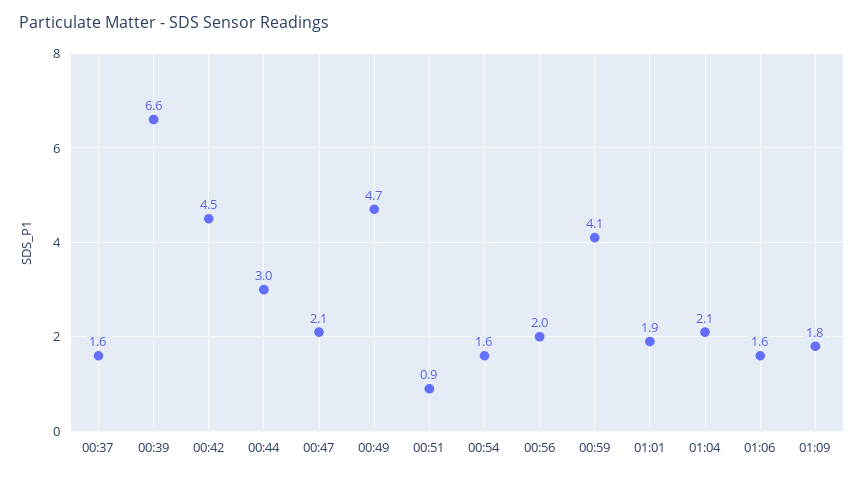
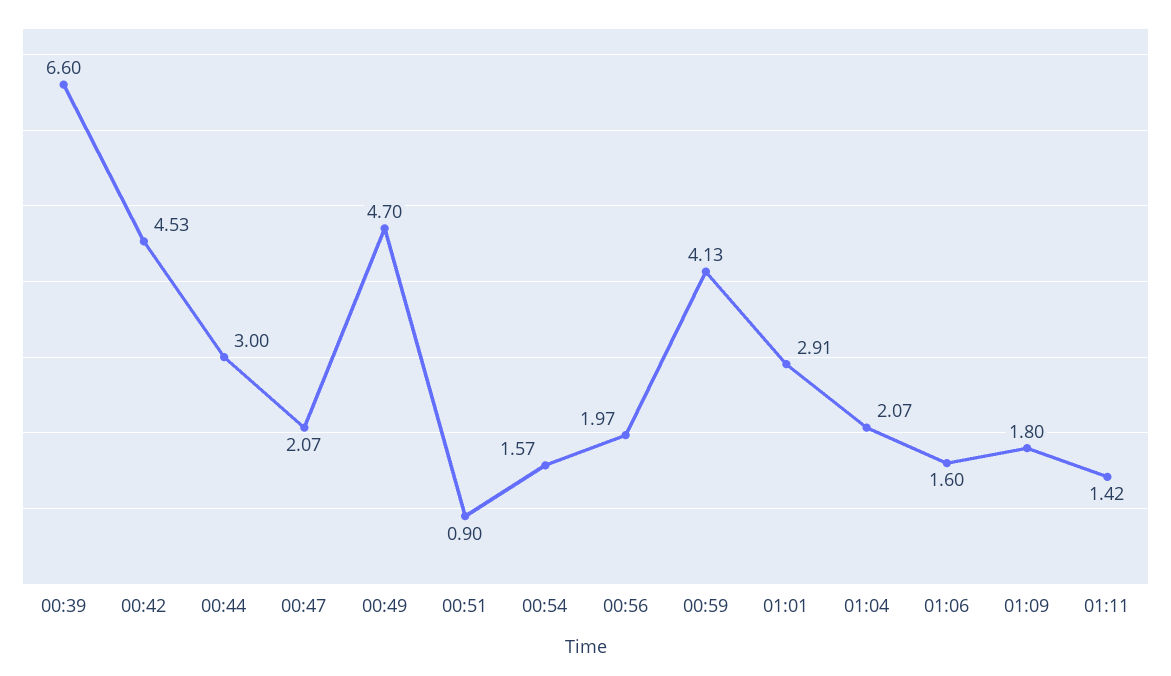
00:37: 1.6 -> none
01:01: 1.9 -> 2.91
01:11: none -> 1.42

